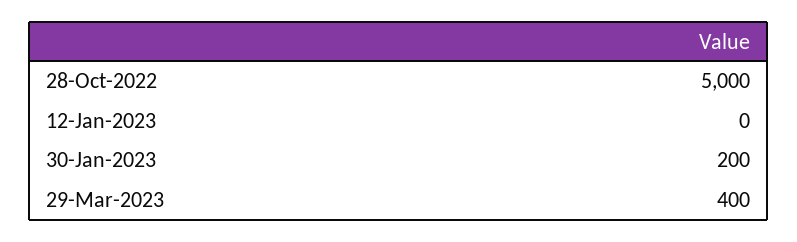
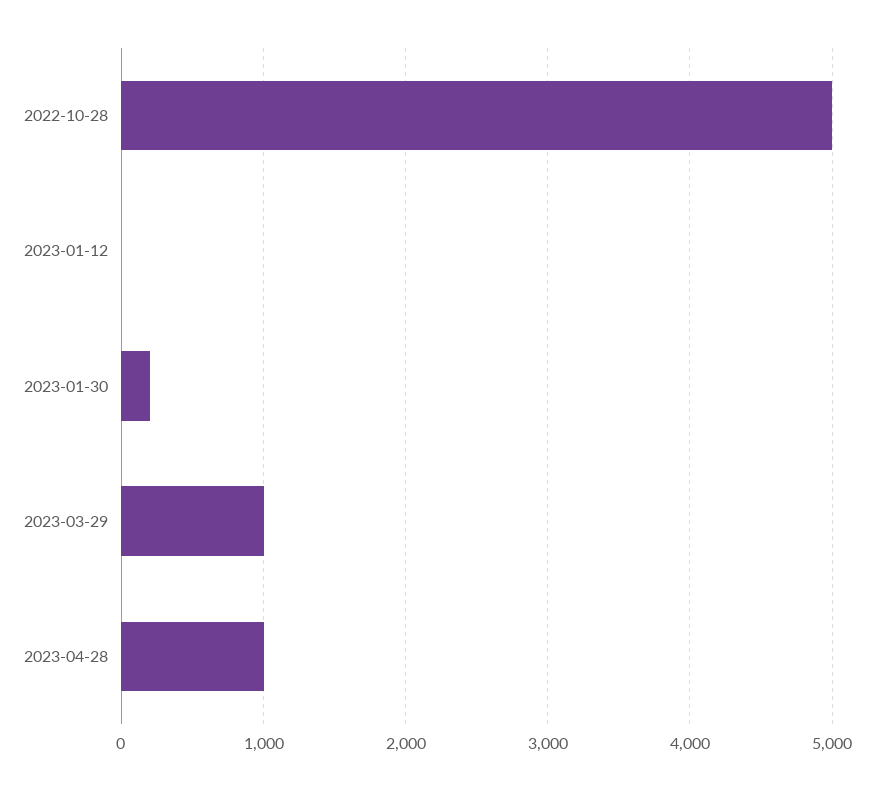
29-Mar-2023: 400 -> 1000
2023-04-28: none -> 1000

